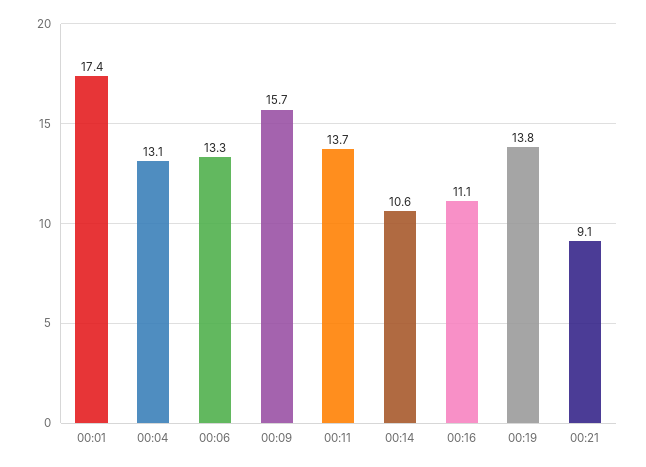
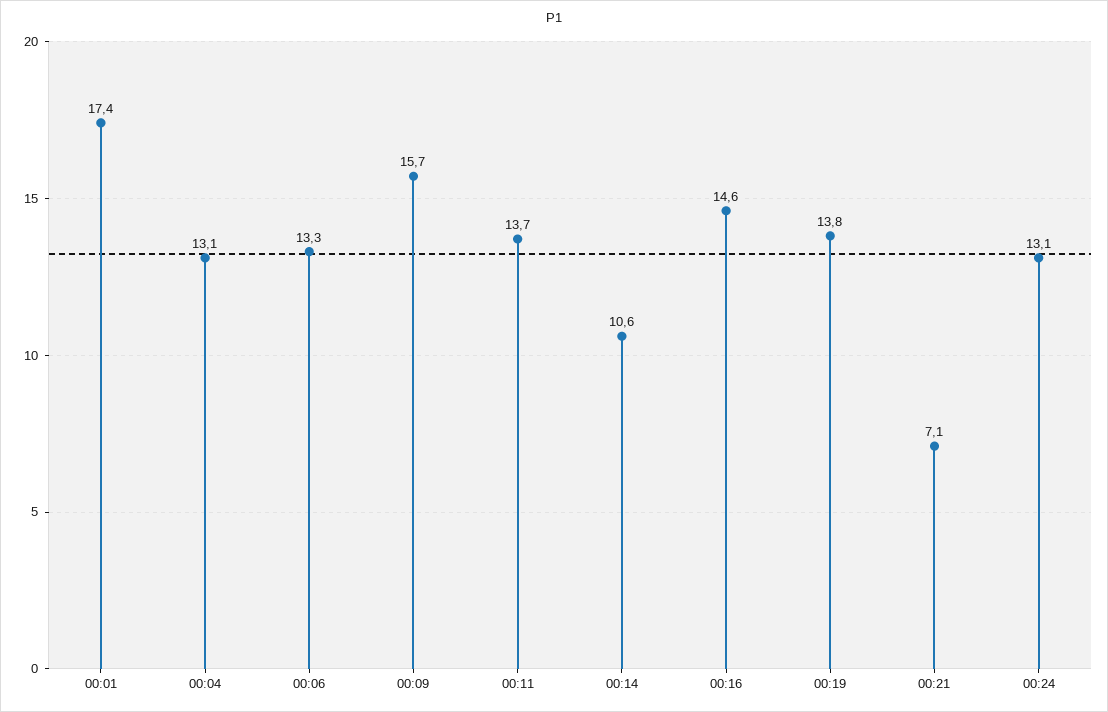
00:16: 11.1 -> 14.6
00:21: 9.1 -> 7.1
00:24: none -> 13.1

